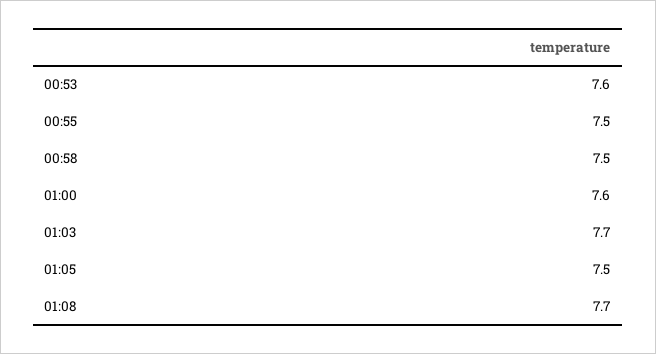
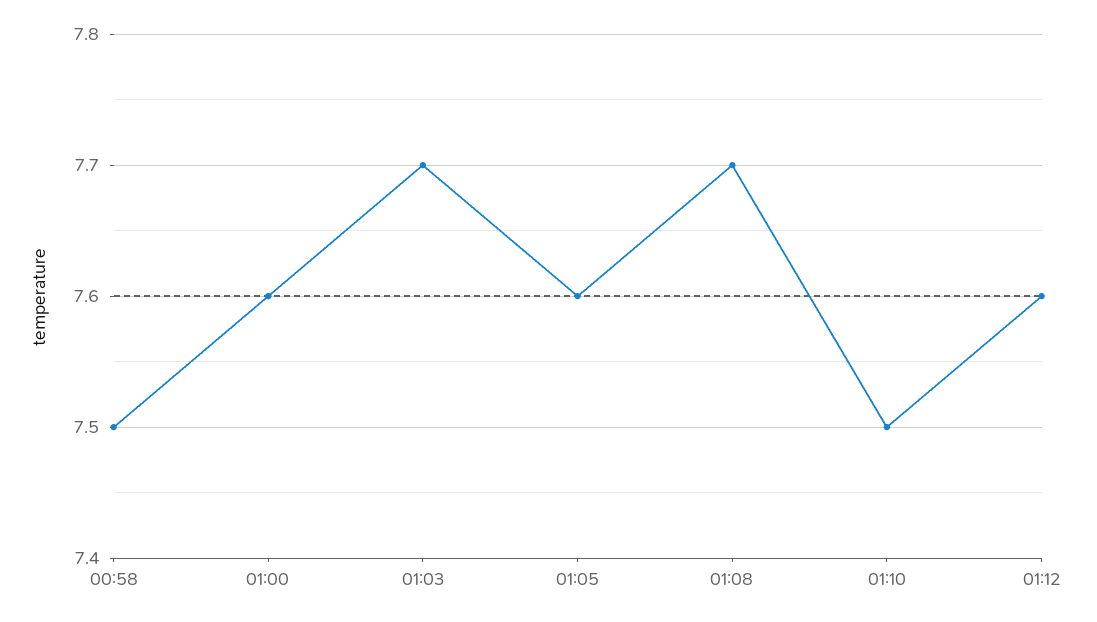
00:53: 7.6 -> none
00:55: 7.5 -> none
01:05: 7.5 -> 7.6
01:10: none -> 7.5
01:12: none -> 7.6

